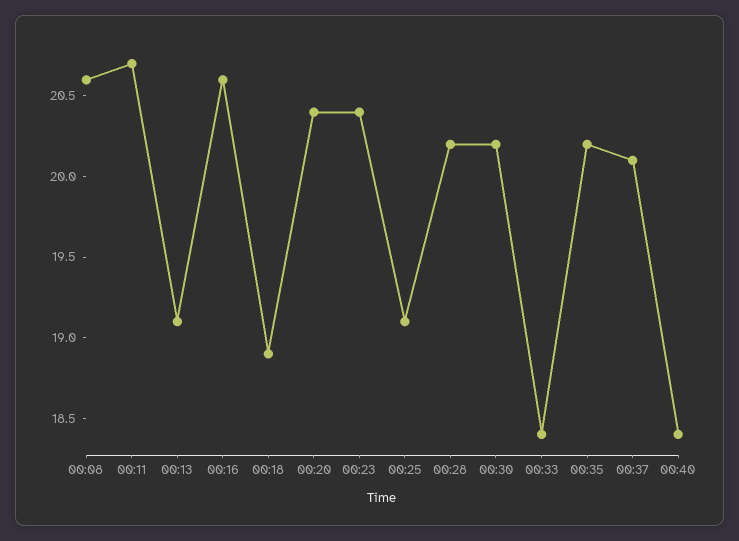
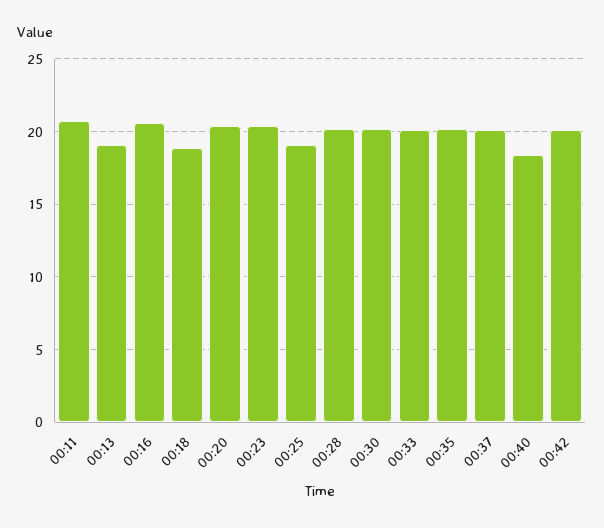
00:08: 20.6 -> none
00:33: 18.4 -> 20
00:42: none -> 20

